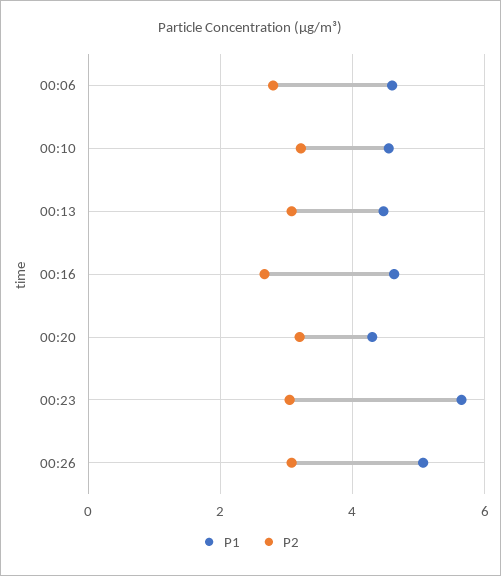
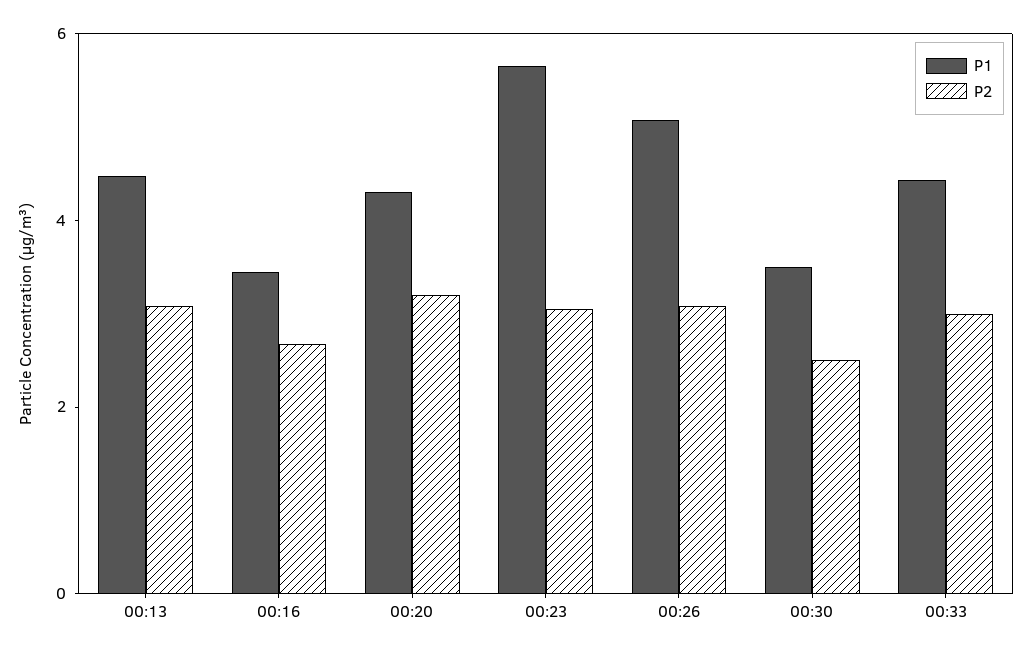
P1, 00:06: 4.6 -> none
P2, 00:06: 2.8 -> none
P1, 00:10: 4.6 -> none
P2, 00:10: 3.2 -> none
P1, 00:16: 4.6 -> 3.5
P1, 00:30: none -> 3.5
P2, 00:30: none -> 2.5
P1, 00:33: none -> 4.5
P2, 00:33: none -> 3

